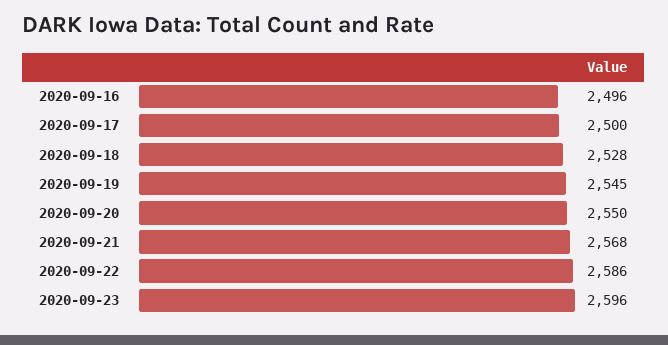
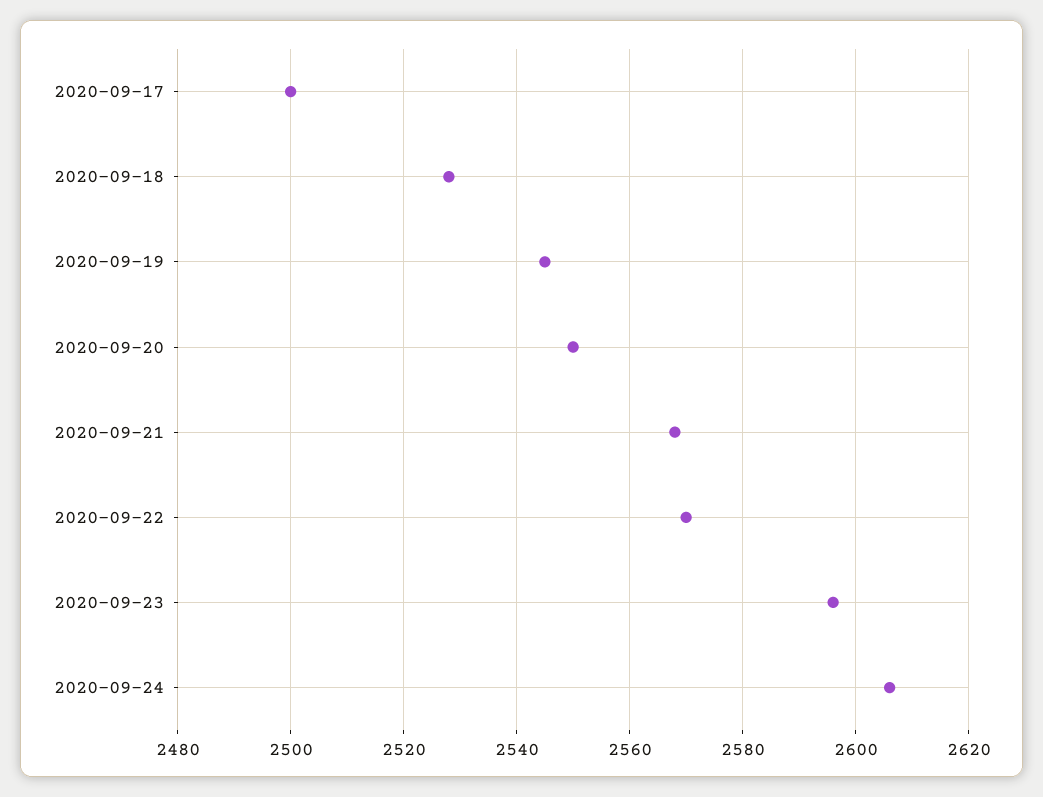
2020-09-16: 2496 -> none
2020-09-22: 2586 -> 2570
2020-09-24: none -> 2605

